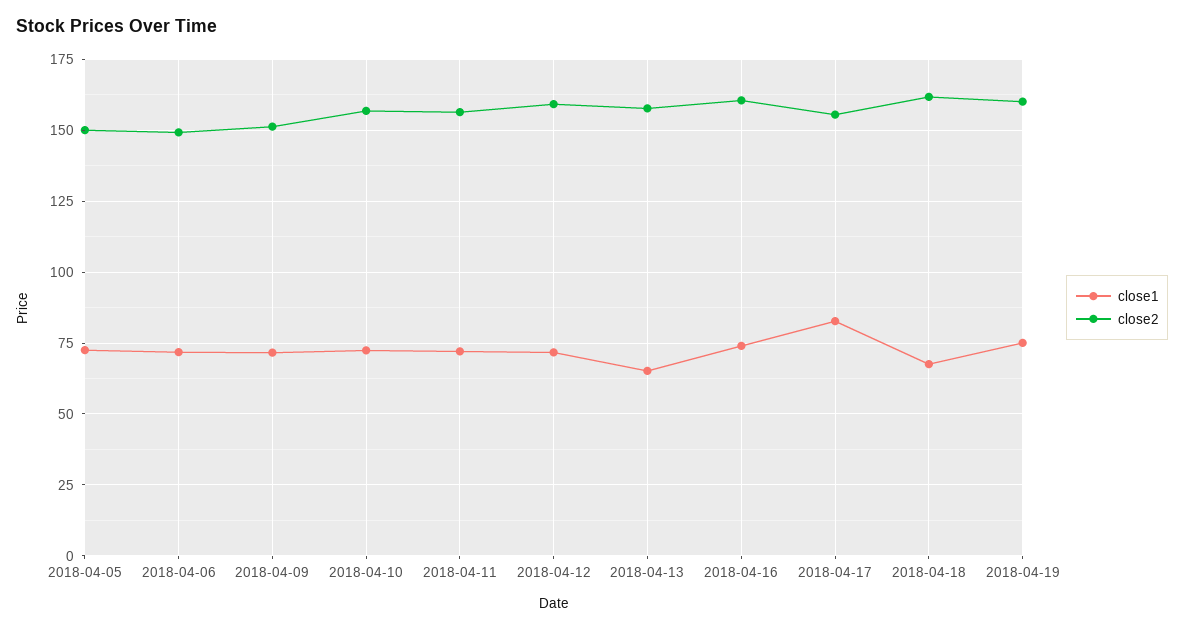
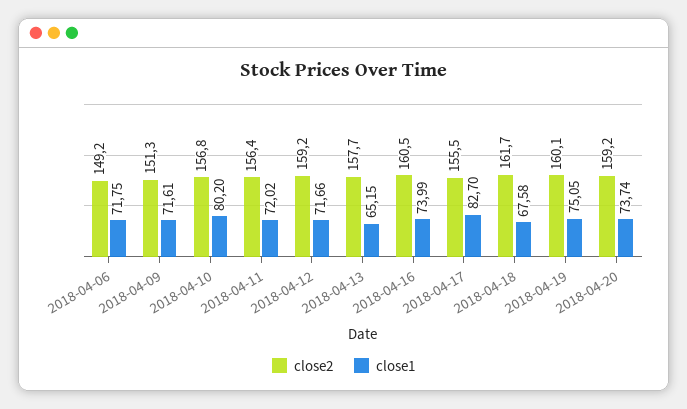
close1, 2018-04-05: 72.5 -> none
close2, 2018-04-05: 150 -> none
close1, 2018-04-10: 72.5 -> 80.2
close2, 2018-04-20: none -> 159.2
close1, 2018-04-20: none -> 73.74

